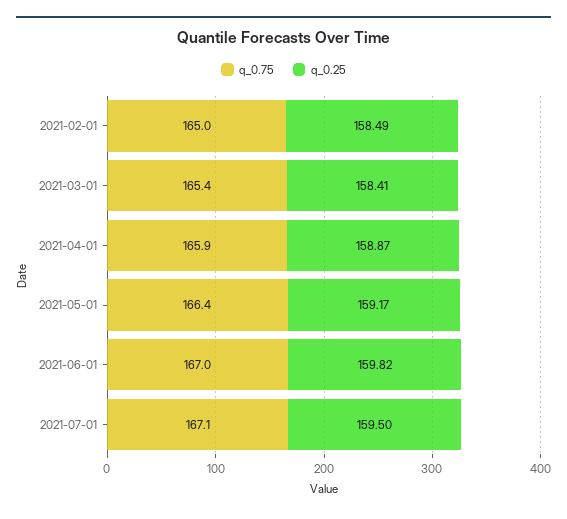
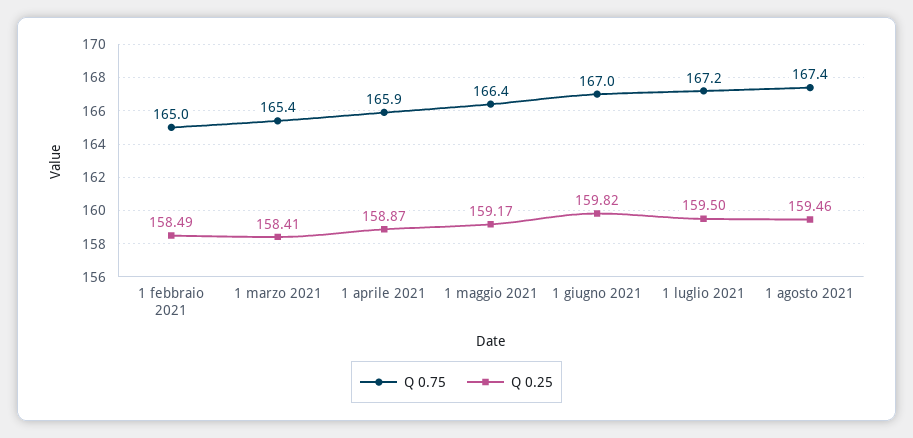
q_0.75, 2021-07-01: 167.1 -> 167.2
q_0.75, 1 agosto 2021: none -> 167.4
q_0.25, 1 agosto 2021: none -> 159.46

